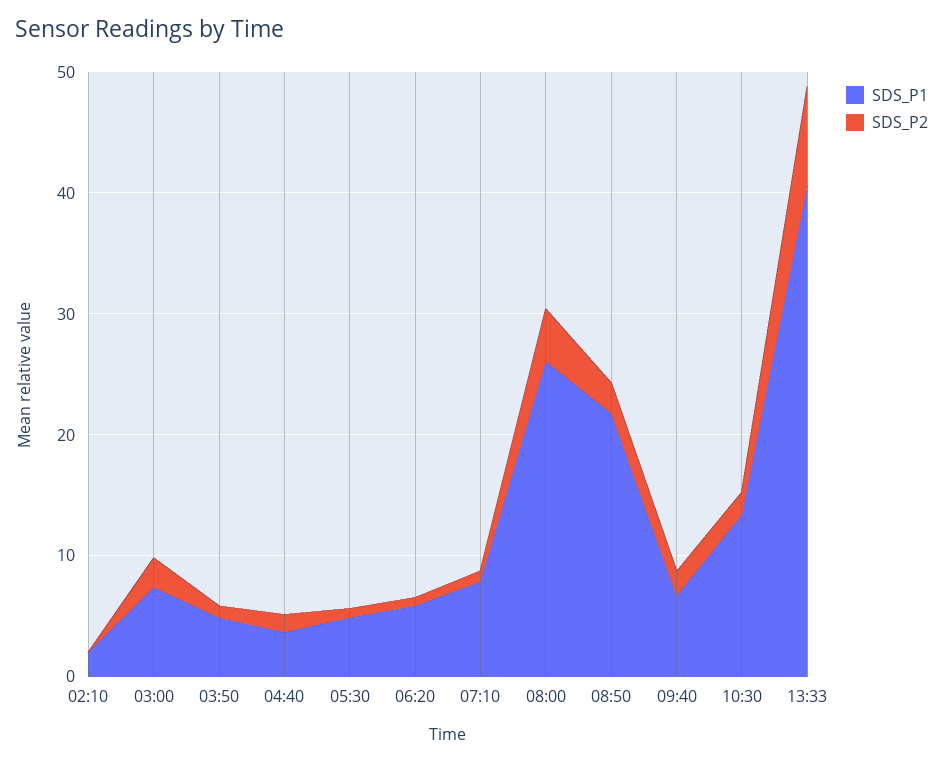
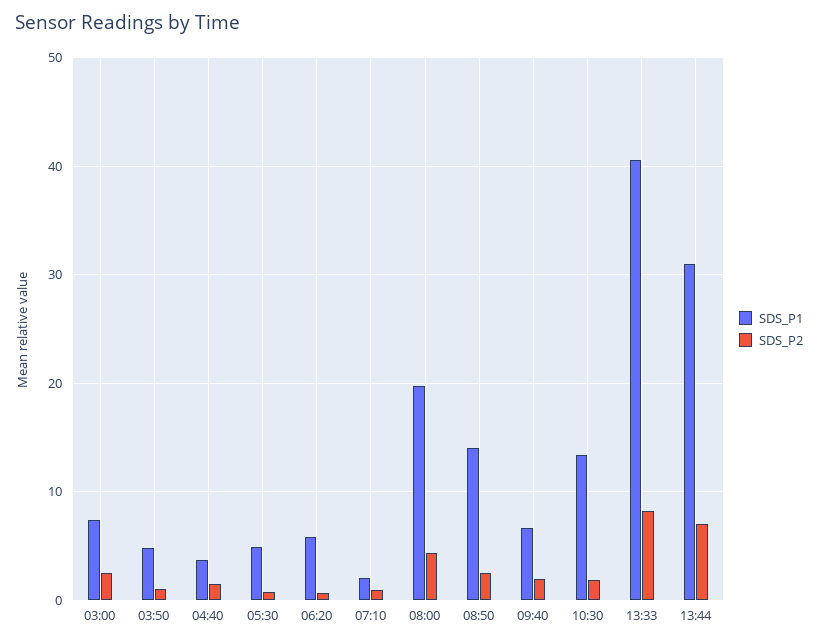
SDS_P1, 02:10: 2 -> none
SDS_P2, 02:10: 0 -> none
SDS_P1, 07:10: 8 -> 2
SDS_P1, 08:00: 26 -> 20
SDS_P1, 08:50: 22 -> 14
SDS_P1, 13:44: none -> 31
SDS_P2, 13:44: none -> 7

